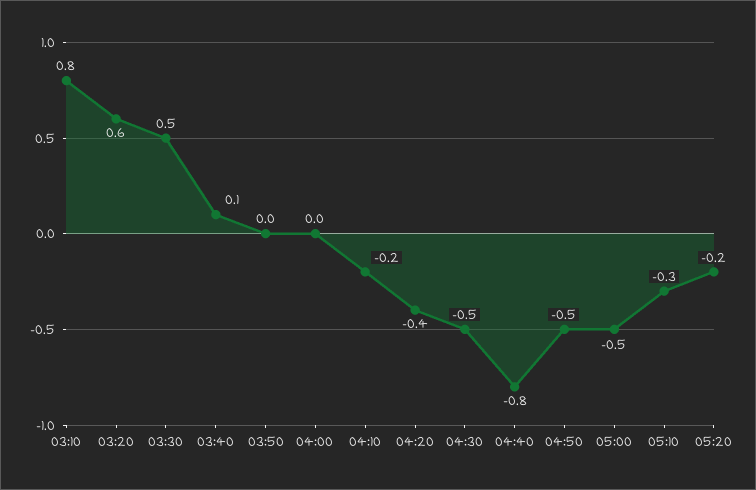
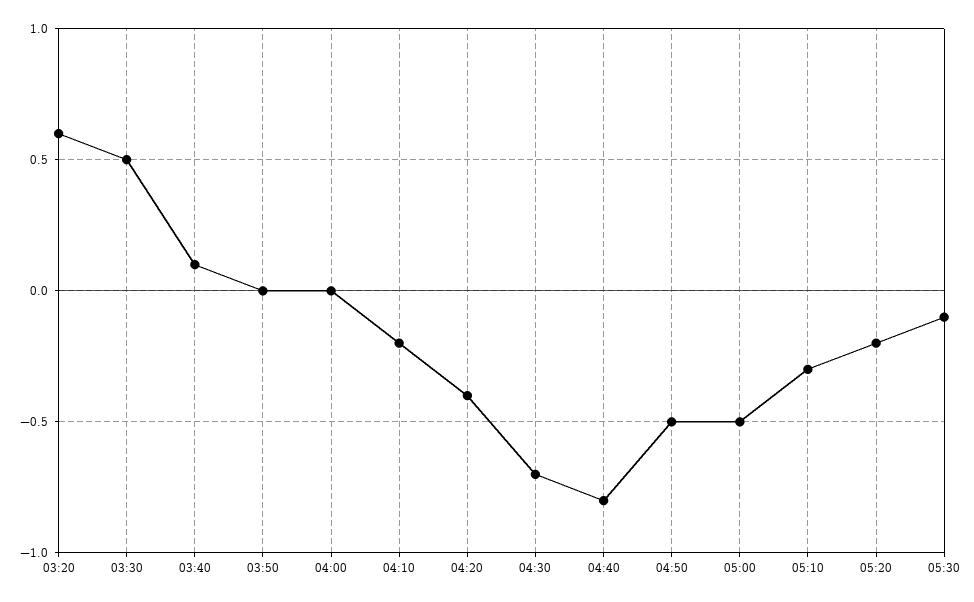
03:10: 0.8 -> none
04:30: -0.5 -> -0.7
05:30: none -> -0.1

